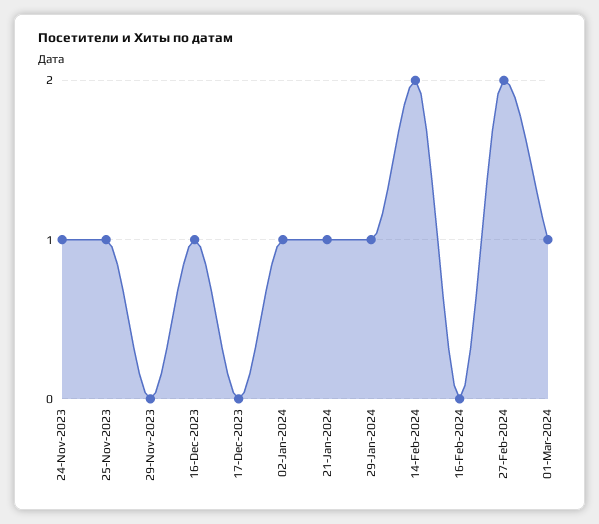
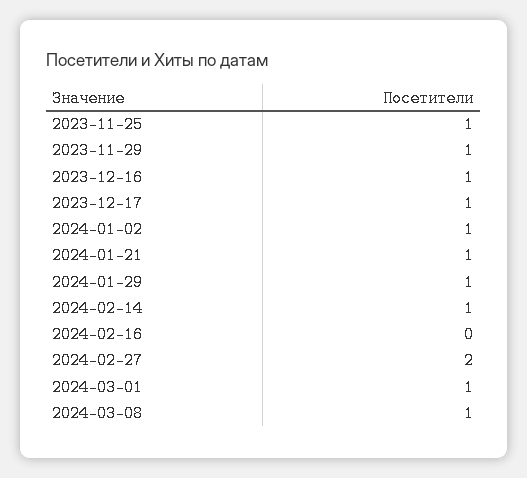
24-Nov-2023: 1 -> none
29-Nov-2023: 0 -> 1
17-Dec-2023: 0 -> 1
14-Feb-2024: 2 -> 1
2024-03-08: none -> 1

